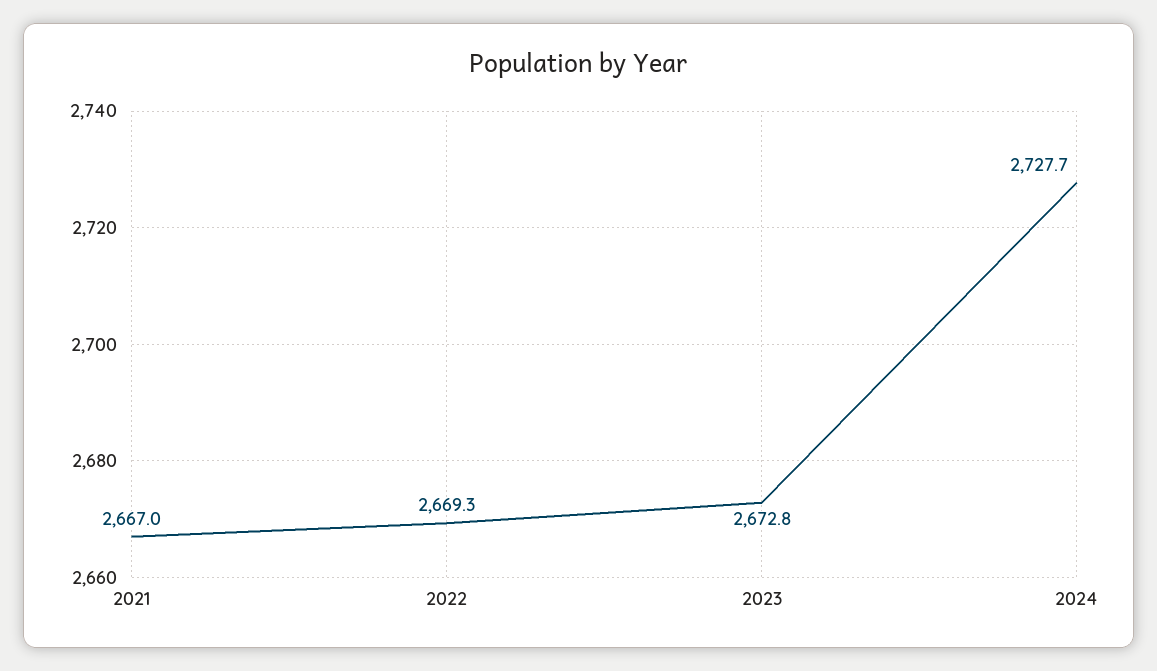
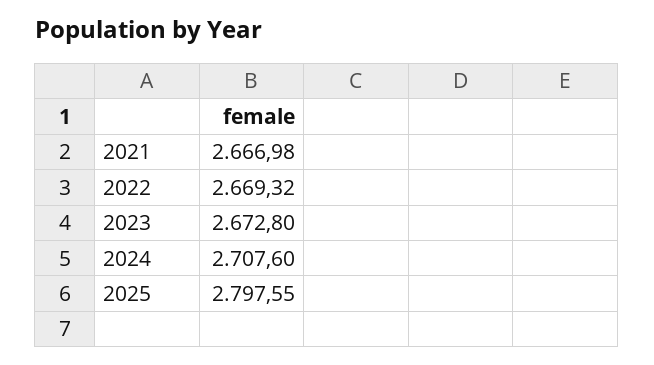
2024: 2727.7 -> 2707.6
2025: none -> 2797.55

